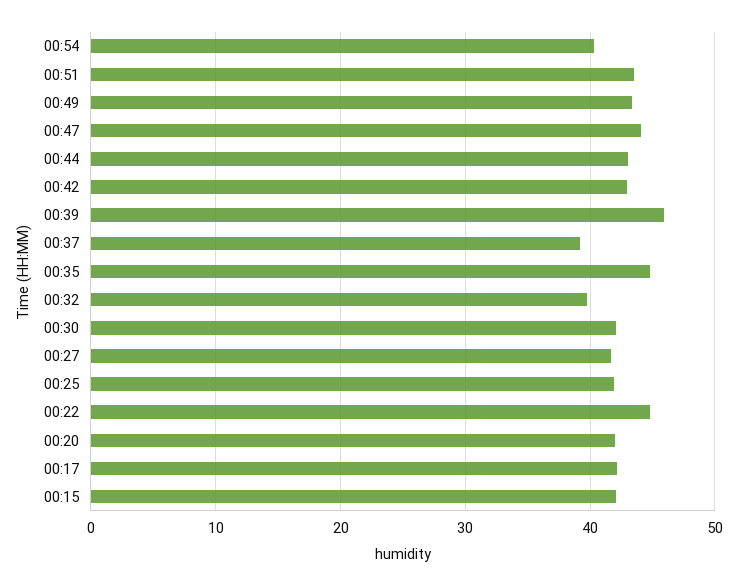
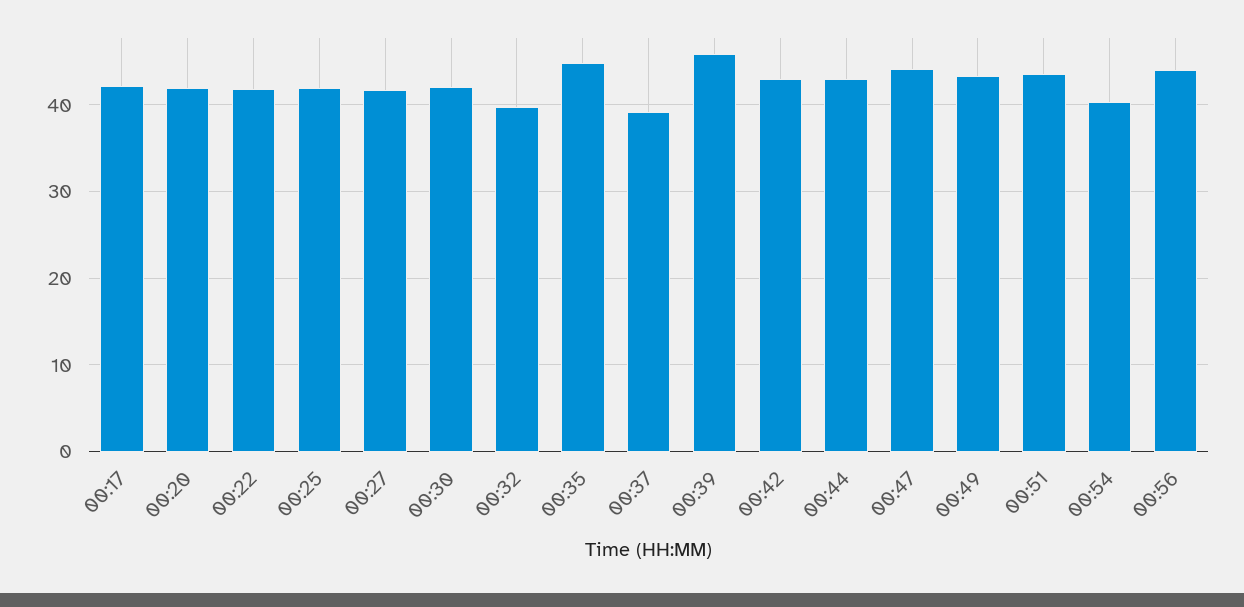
00:22: 45 -> 42
00:15: 42 -> none
00:56: none -> 44

